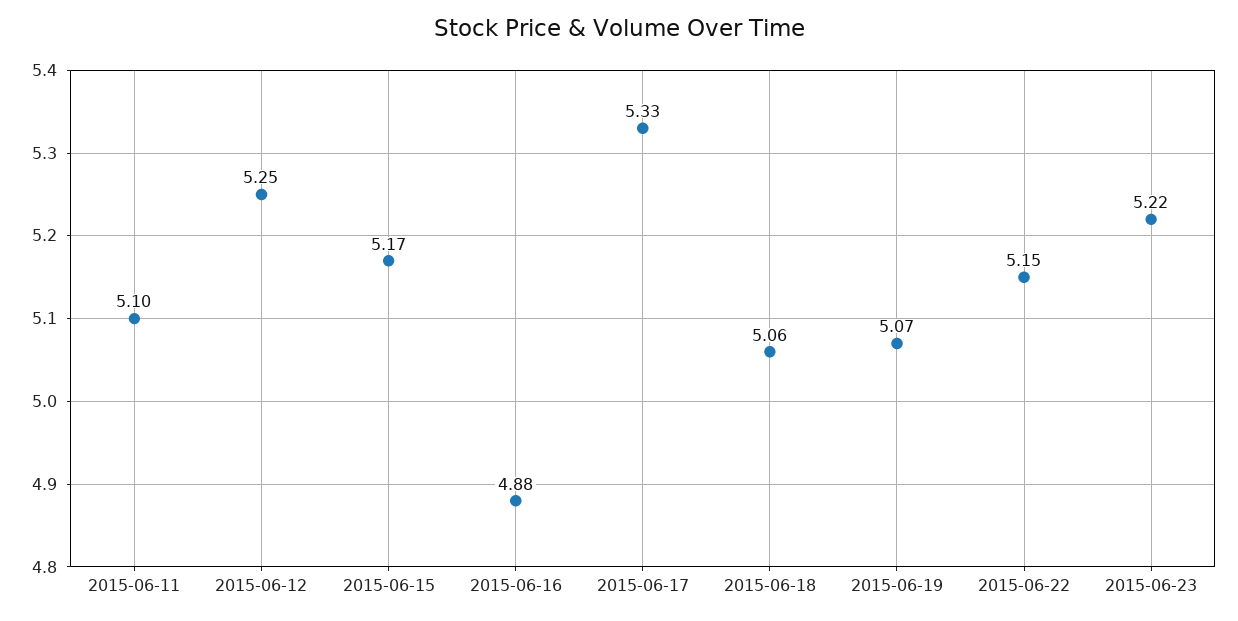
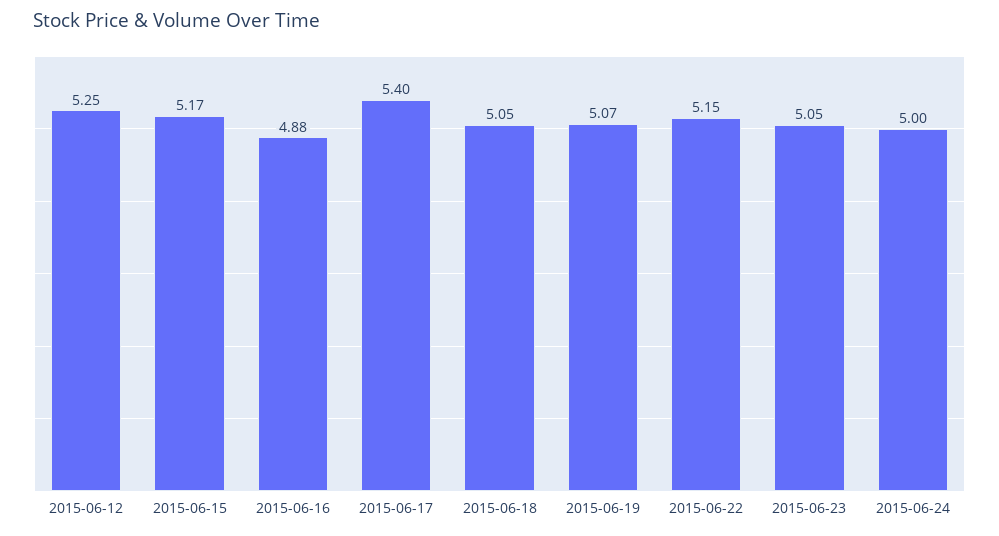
2015-06-11: 5.1 -> none
2015-06-17: 5.33 -> 5.4
2015-06-18: 5.06 -> 5.05
2015-06-23: 5.22 -> 5.05
2015-06-24: none -> 5

